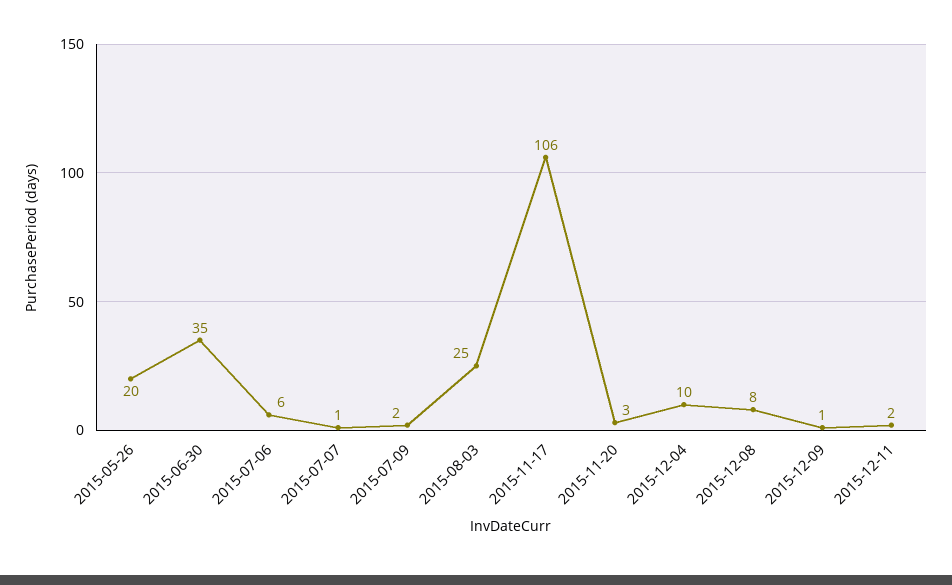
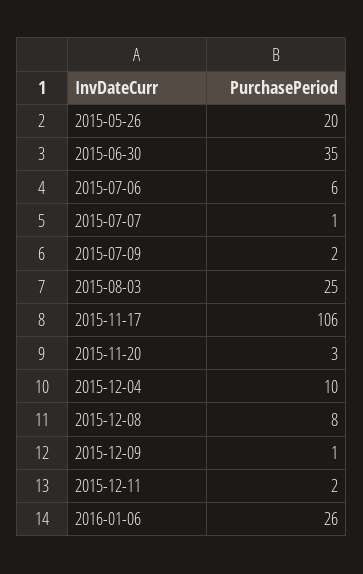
2016-01-06: none -> 26

